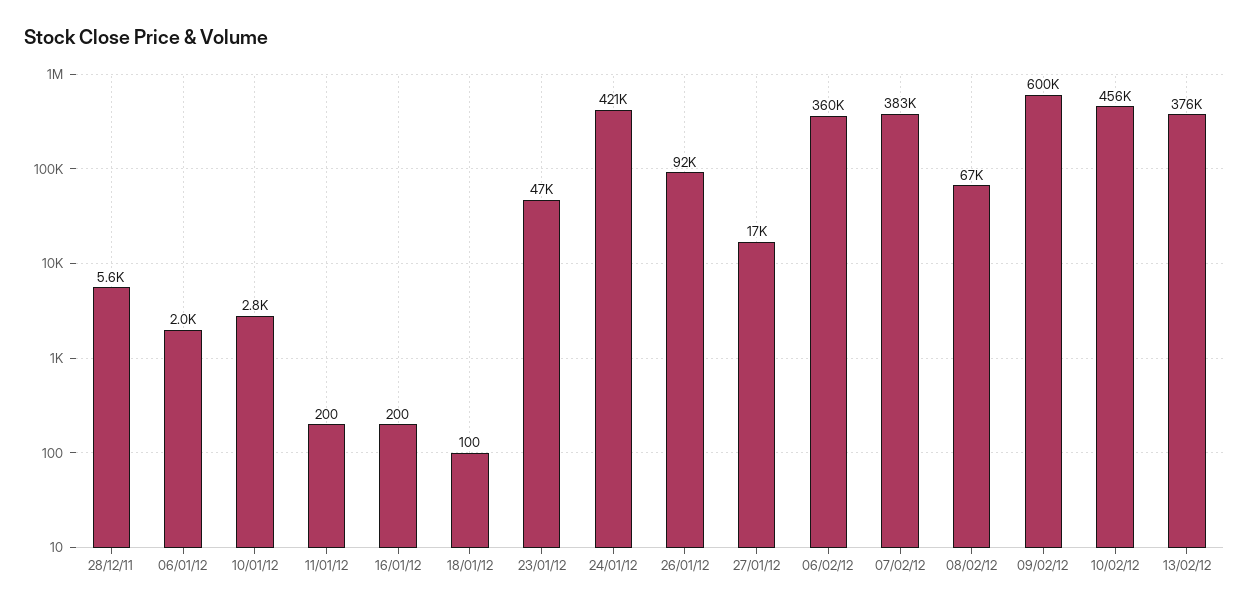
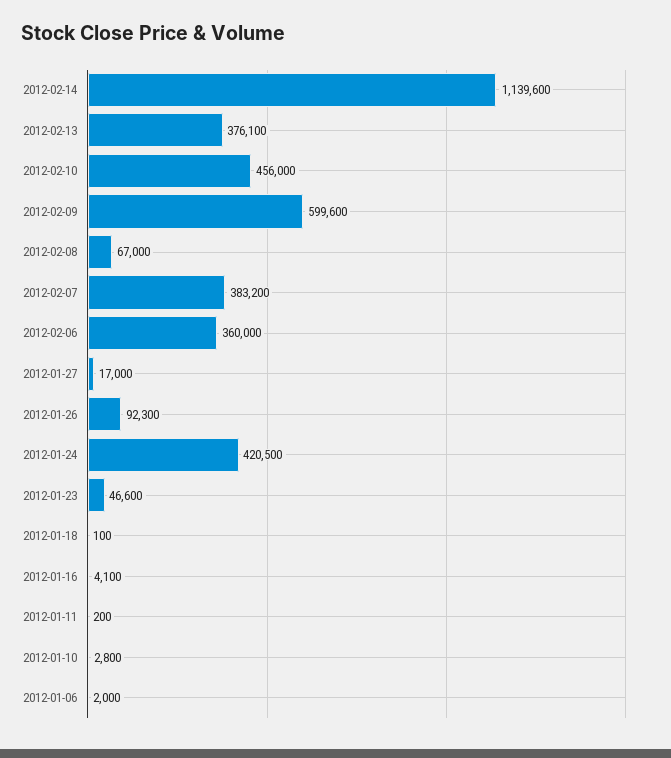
28/12/11: 5600 -> none
16/01/12: 200 -> 4100
2012-02-14: none -> 1139600

